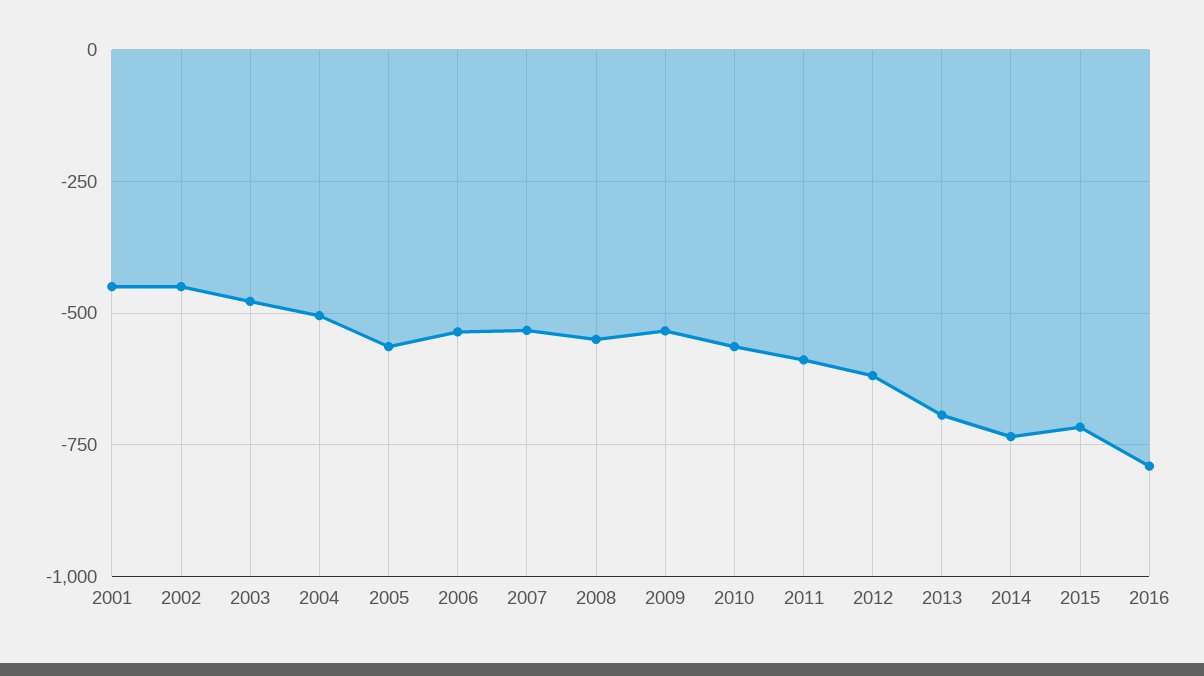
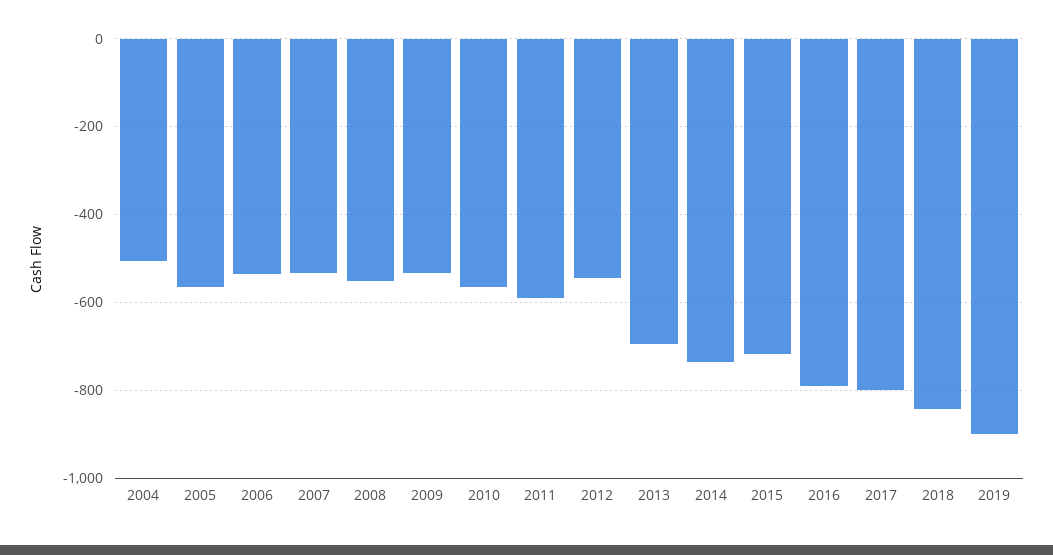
2001: -450 -> none
2002: -450 -> none
2003: -475 -> none
2012: -625 -> -540
2017: none -> -800
2018: none -> -840
2019: none -> -900

